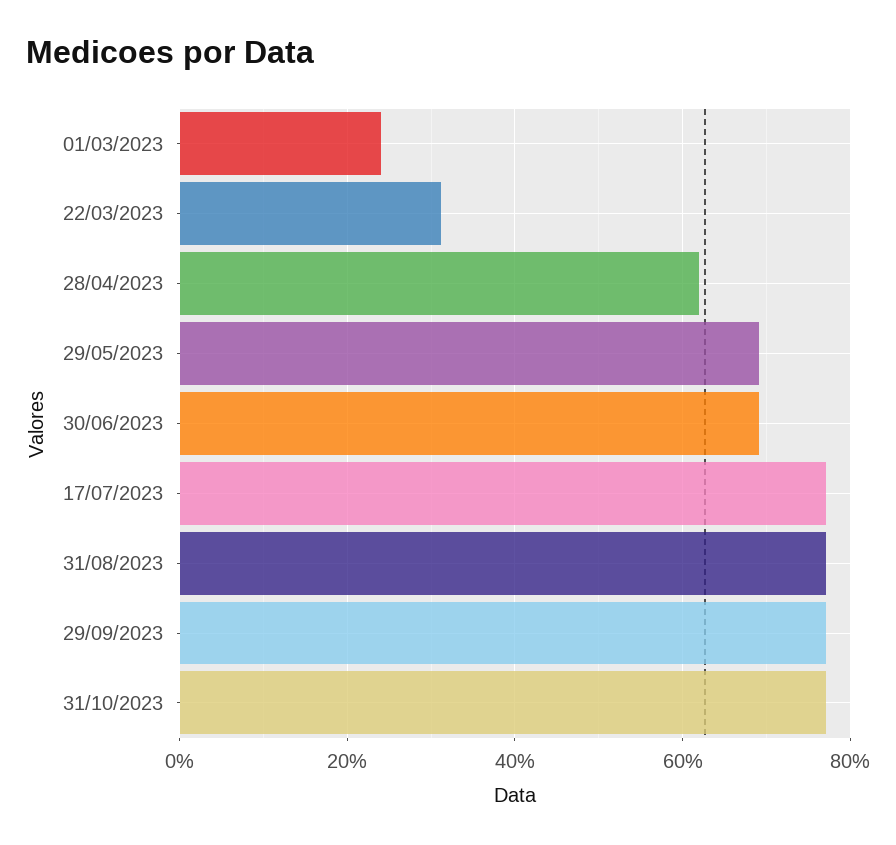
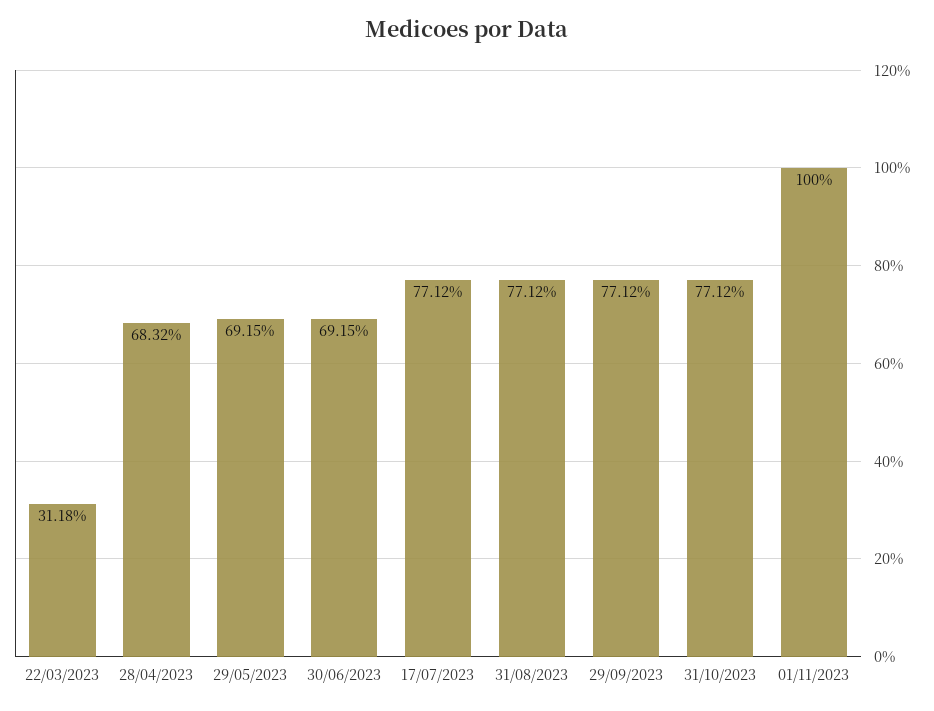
01/03/2023: 24 -> none
28/04/2023: 62 -> 68.32
01/11/2023: none -> 100

